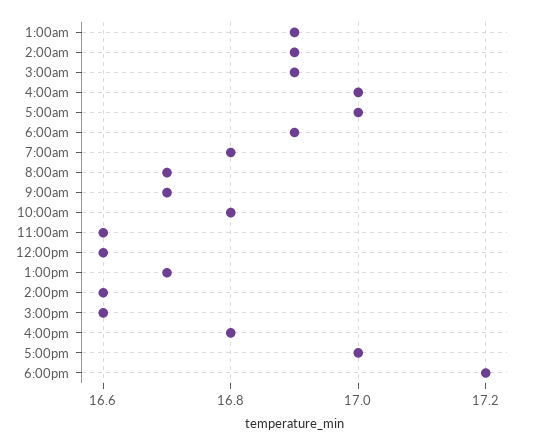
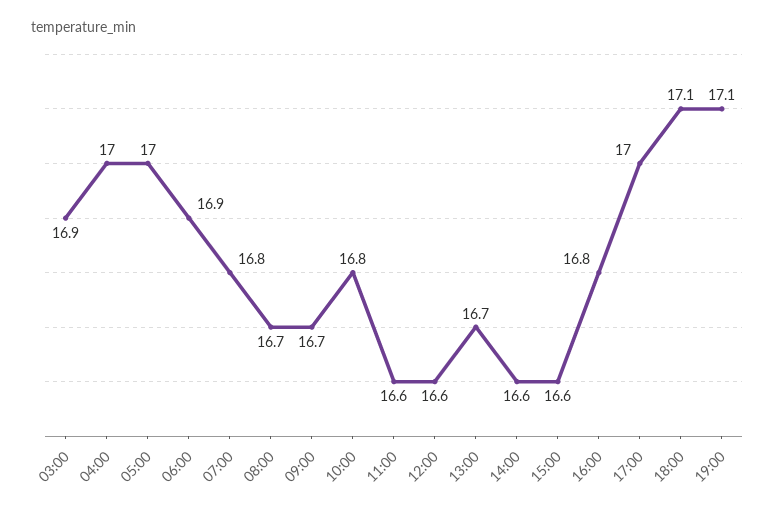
1:00am: 16.9 -> none
2:00am: 16.9 -> none
6:00pm: 17.2 -> 17.1
19:00: none -> 17.1

